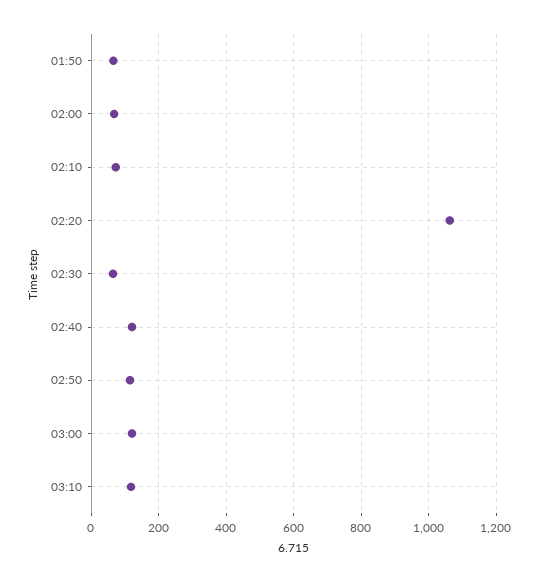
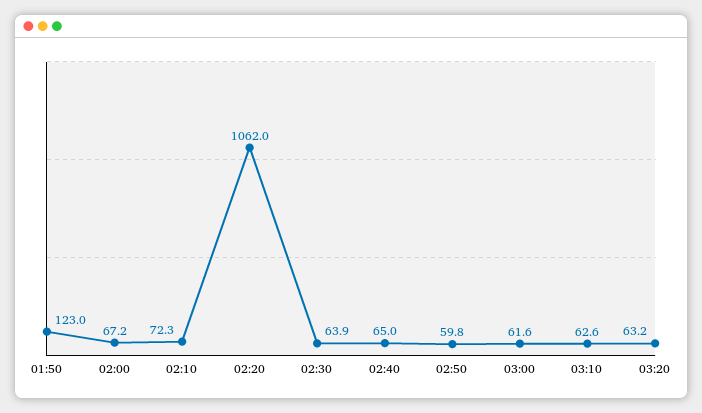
01:50: 60 -> 123
02:40: 120 -> 65
02:50: 120 -> 59.8
03:00: 120 -> 61.6
03:10: 120 -> 62.6
03:20: none -> 63.2

